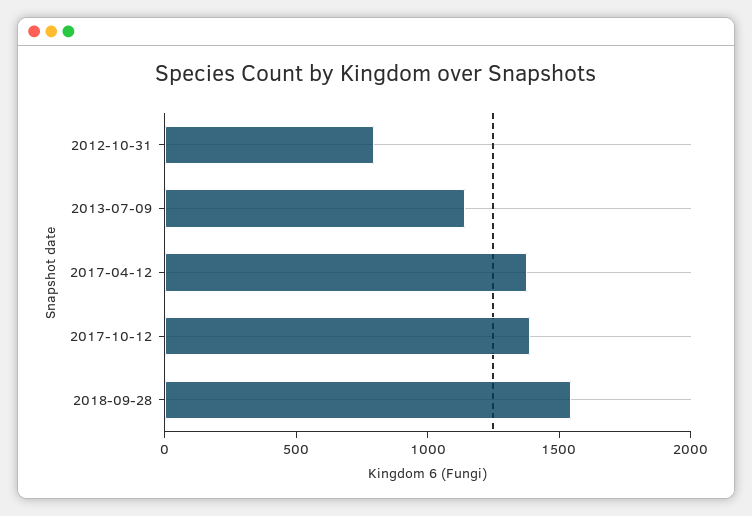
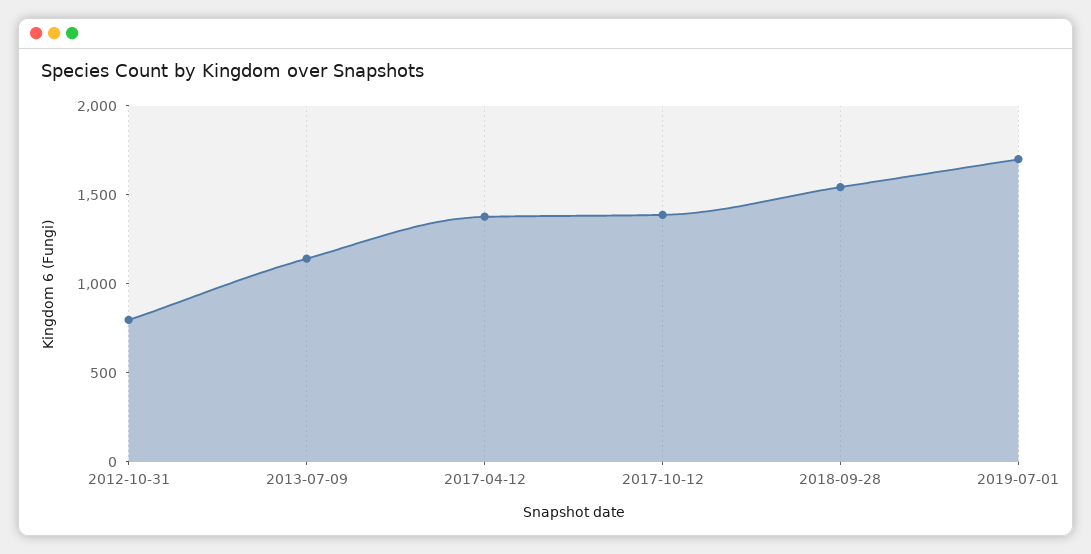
2019-07-01: none -> 1700

